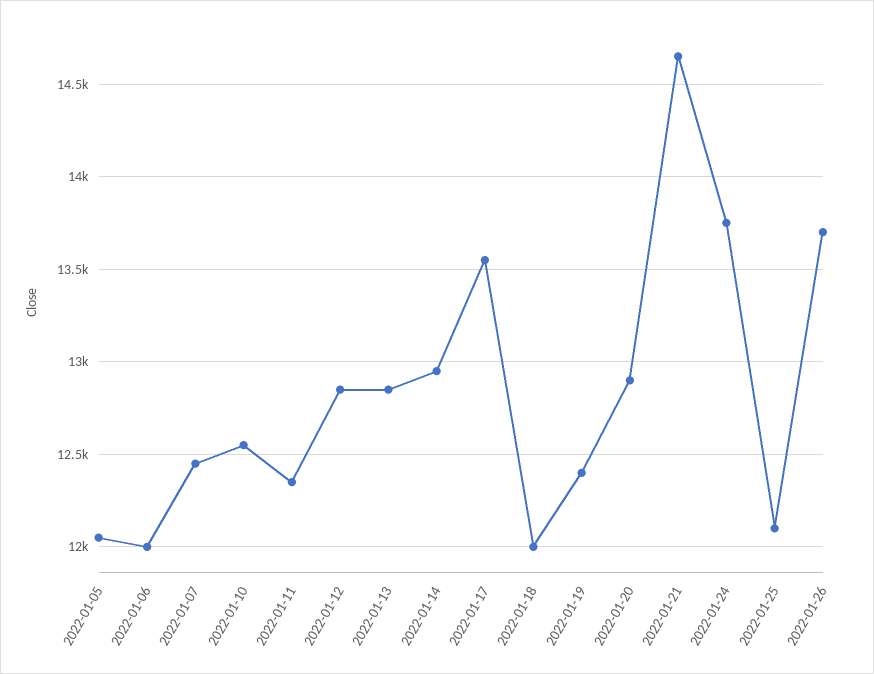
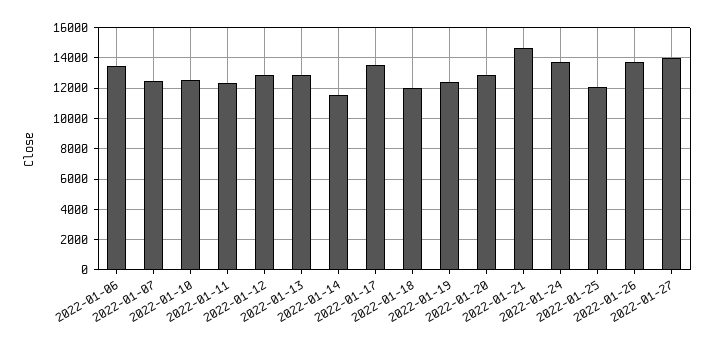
2022-01-05: 12050 -> none
2022-01-06: 12000 -> 13500
2022-01-14: 12950 -> 11500
2022-01-27: none -> 14000

